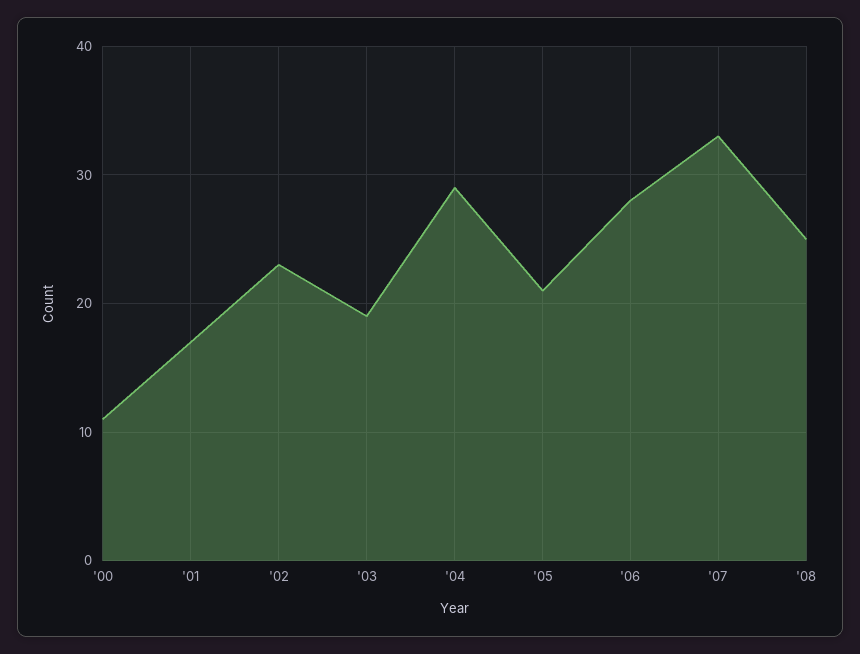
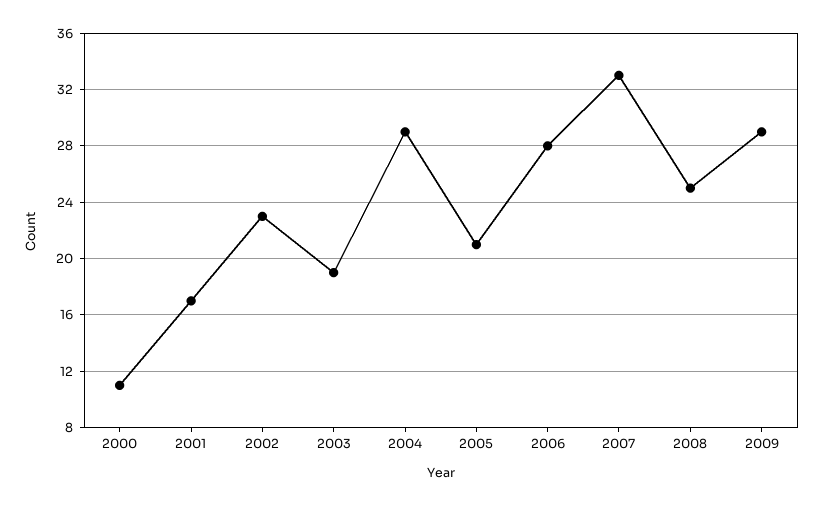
2009: none -> 29

